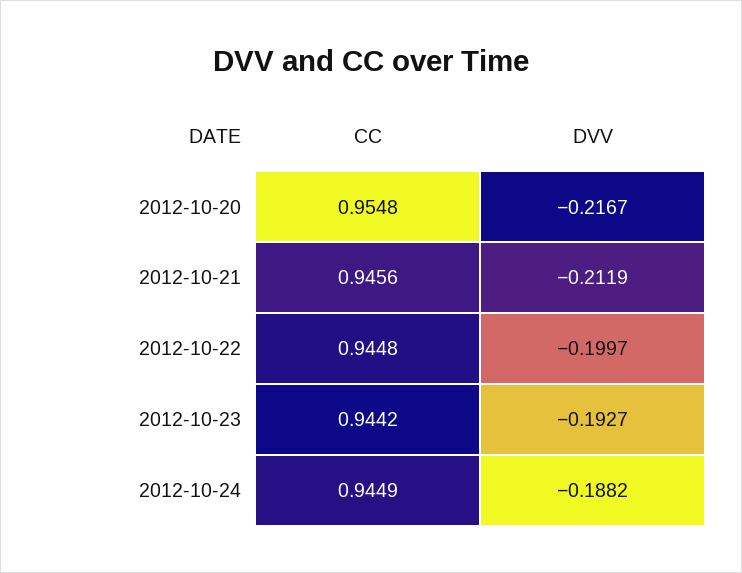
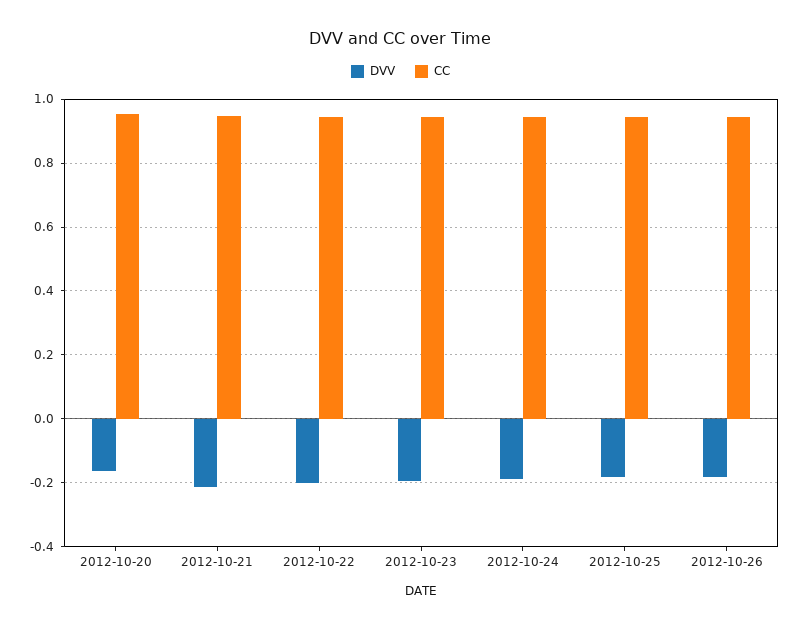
DVV, 2012-10-20: -0.2167 -> -0.16
DVV, 2012-10-25: none -> -0.18
CC, 2012-10-25: none -> 0.94
DVV, 2012-10-26: none -> -0.18
CC, 2012-10-26: none -> 0.94

